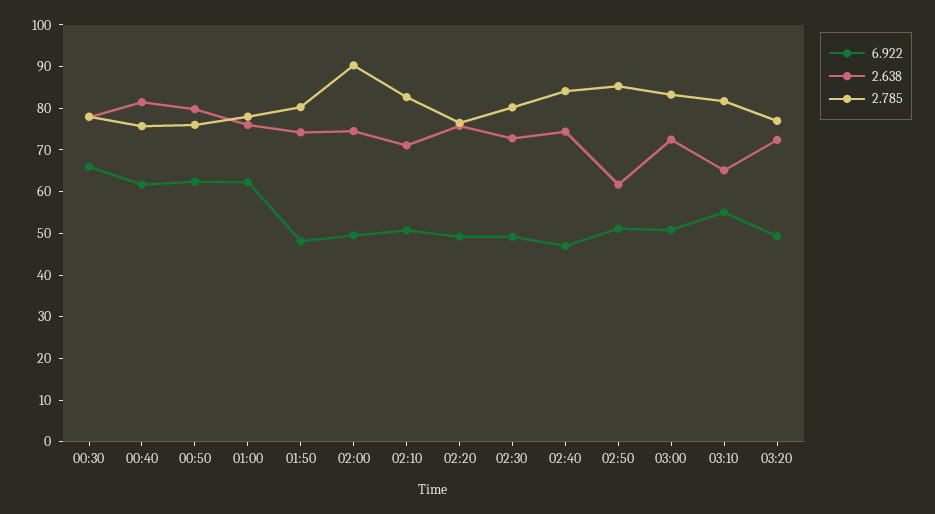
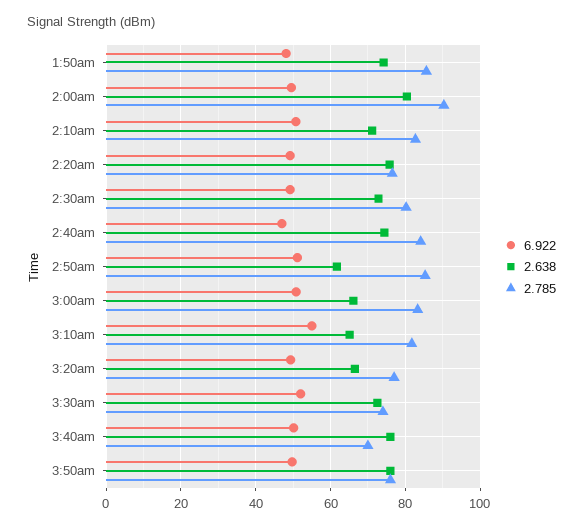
6.922, 00:30: 66 -> none
2.638, 00:30: 78 -> none
2.785, 00:30: 78 -> none
6.922, 00:40: 62 -> none
2.638, 00:40: 82 -> none
2.785, 00:40: 76 -> none
6.922, 00:50: 62 -> none
2.638, 00:50: 80 -> none
2.785, 00:50: 76 -> none
6.922, 01:00: 62 -> none
2.638, 01:00: 76 -> none
2.785, 01:00: 78 -> none
2.785, 01:50: 80 -> 86
2.638, 02:00: 74 -> 80
2.638, 03:00: 72 -> 66
2.638, 03:20: 72 -> 66
6.922, 3:30am: none -> 52
2.638, 3:30am: none -> 72
2.785, 3:30am: none -> 74
6.922, 3:40am: none -> 50
2.638, 3:40am: none -> 76
2.785, 3:40am: none -> 70
6.922, 3:50am: none -> 50
2.638, 3:50am: none -> 76
2.785, 3:50am: none -> 76

